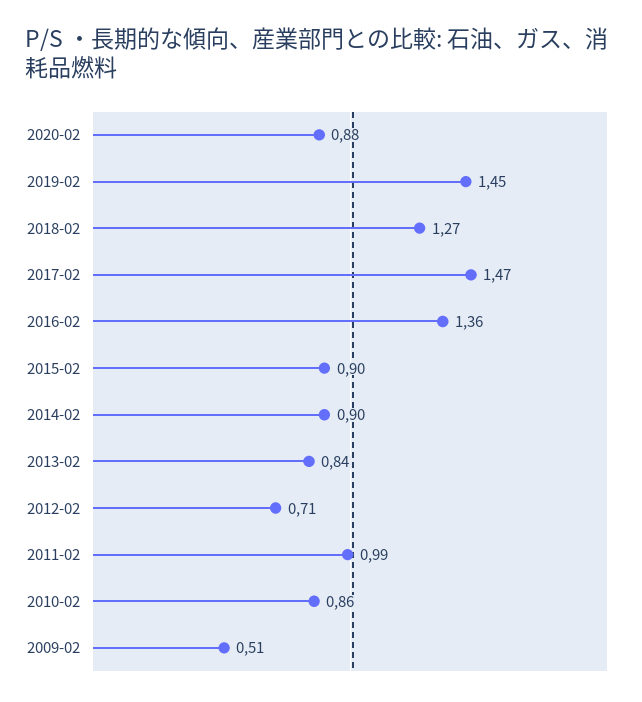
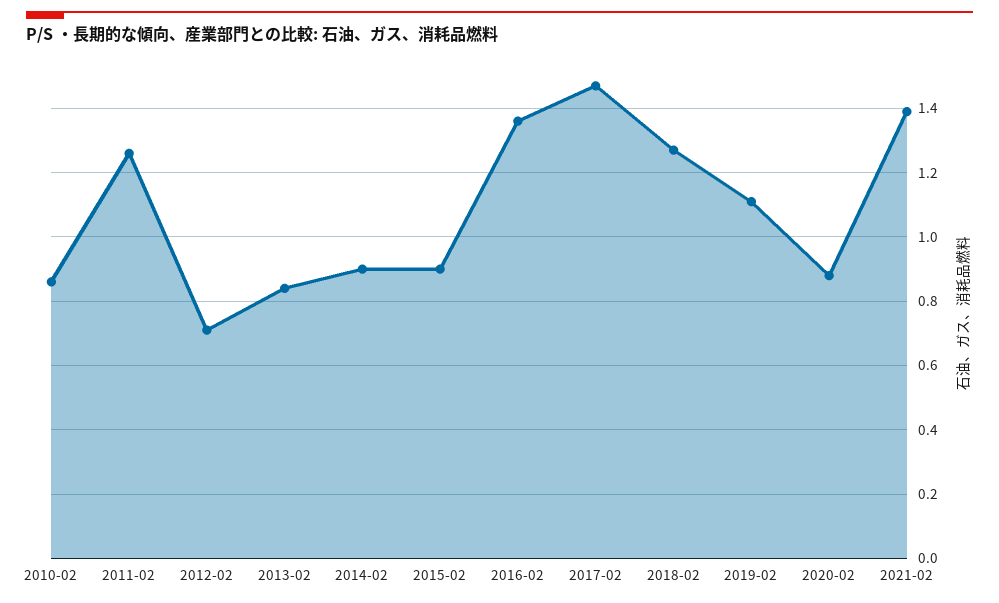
2019-02: 1.45 -> 1.1
2011-02: 0.99 -> 1.25
2009-02: 0.51 -> none
2021-02: none -> 1.4

